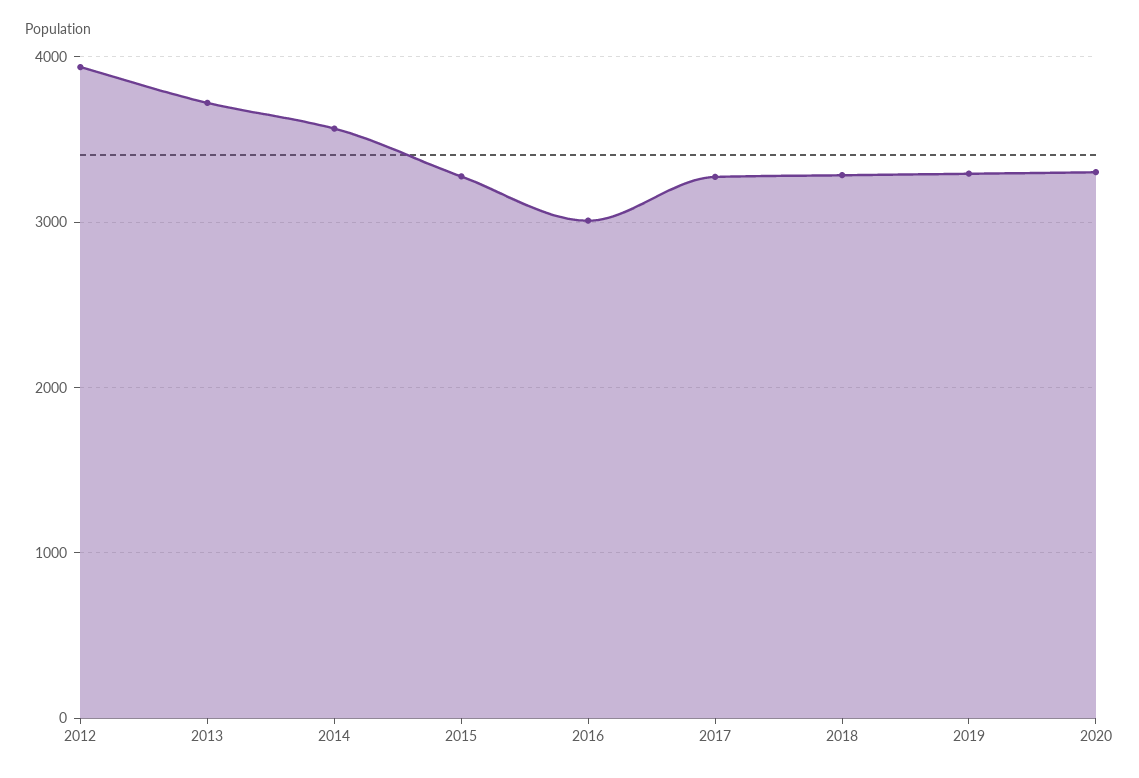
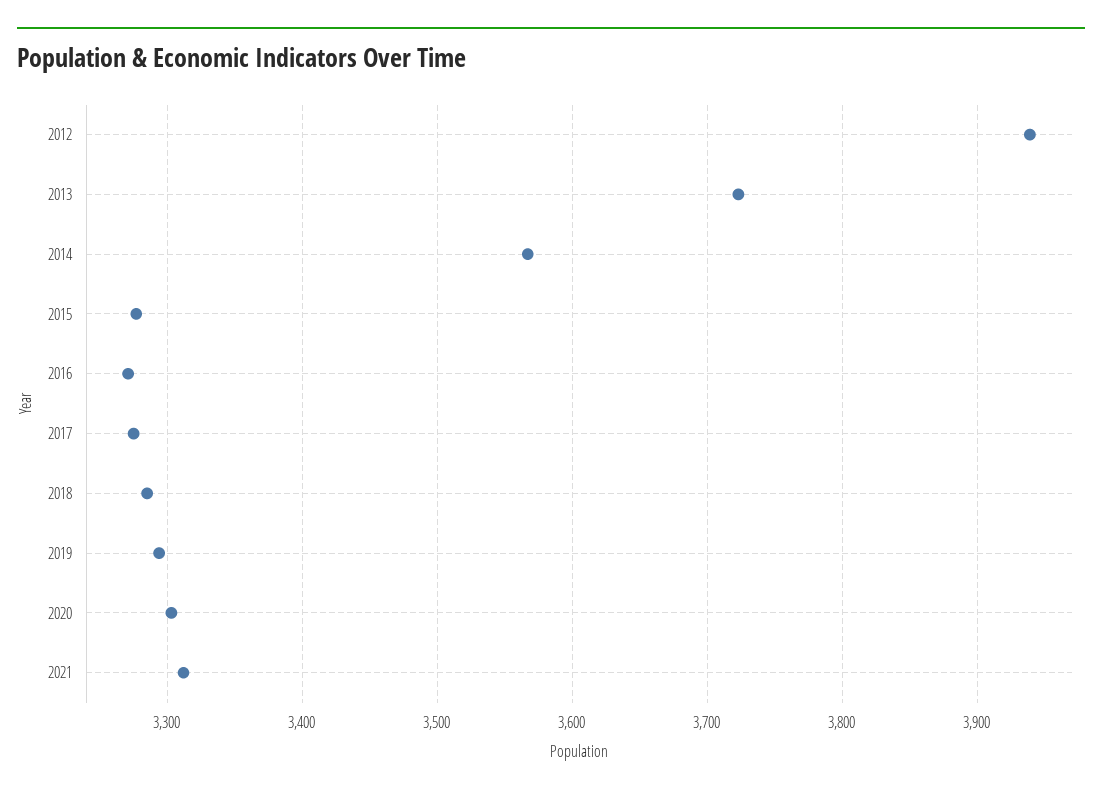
2016: 3000 -> 3270
2021: none -> 3310

